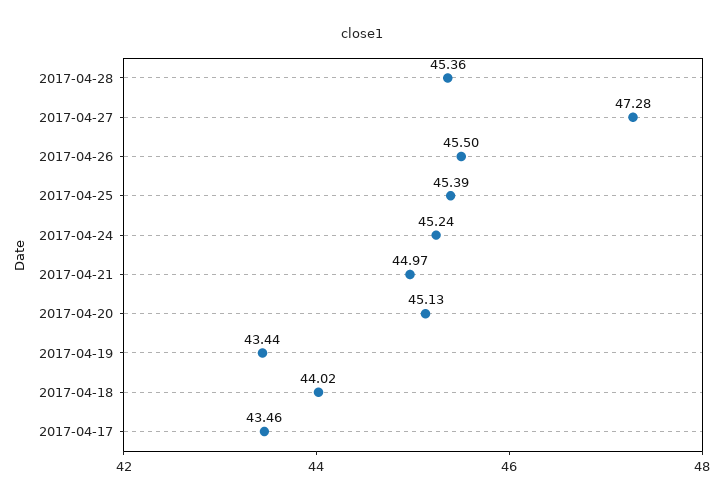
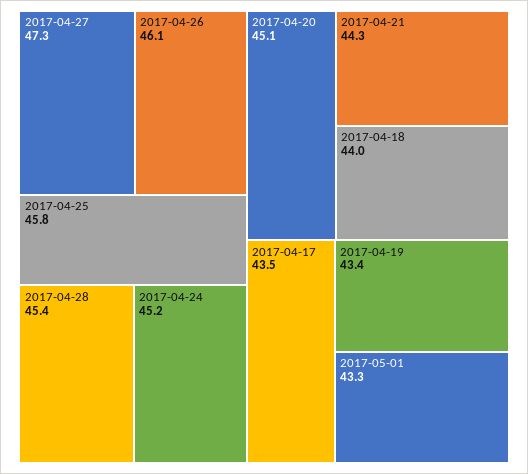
2017-04-26: 45.5 -> 46.1
2017-04-25: 45.39 -> 45.8
2017-04-21: 44.97 -> 44.3
2017-05-01: none -> 43.3

